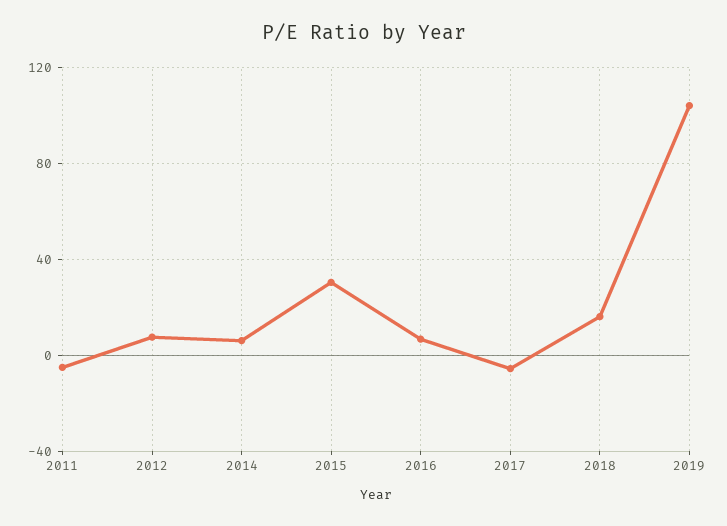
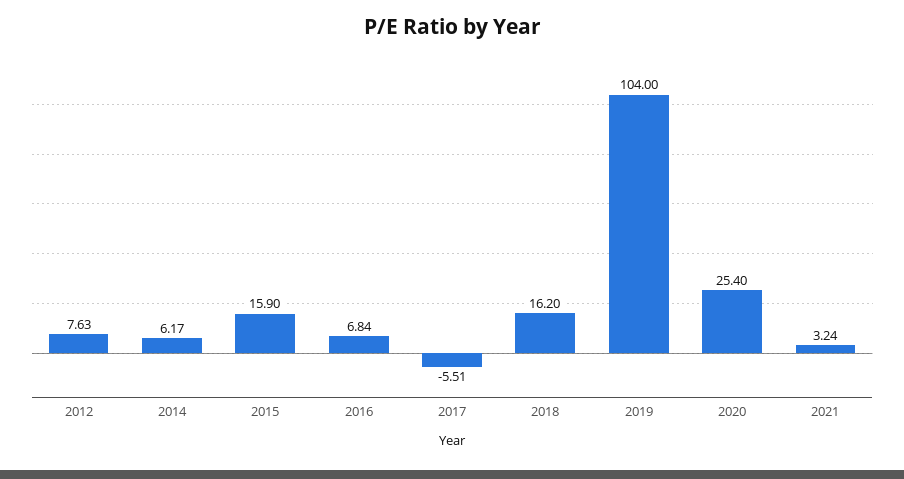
2011: -5 -> none
2015: 30 -> 15.9
2020: none -> 25.4
2021: none -> 3.24

